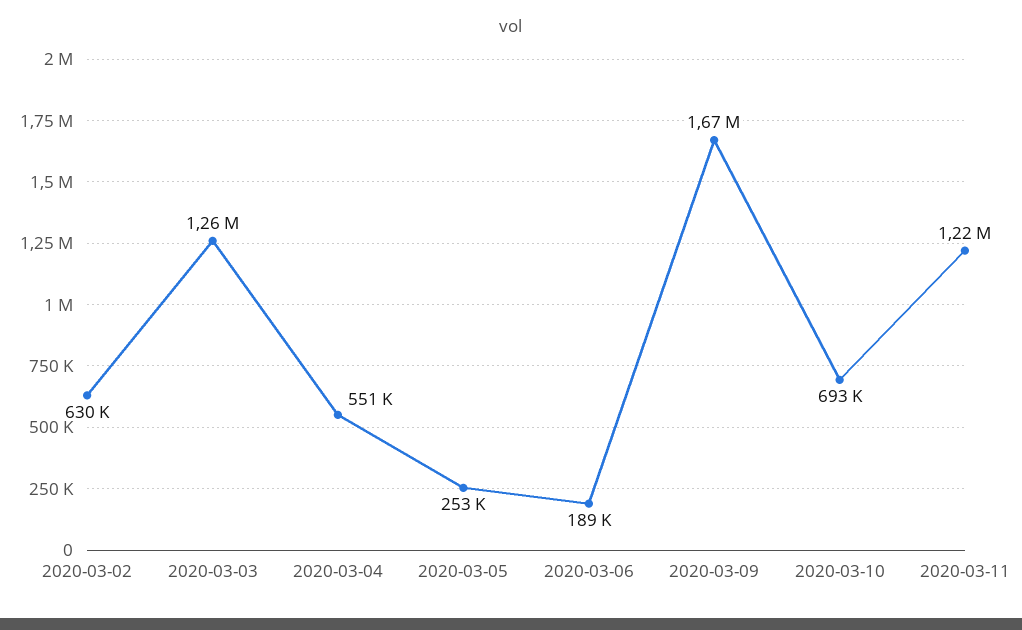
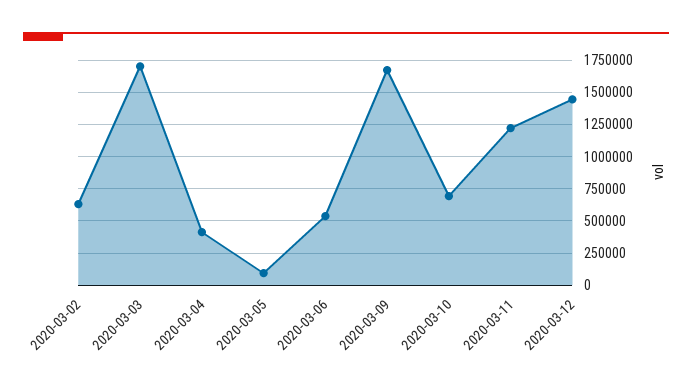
2020-03-03: 1260000 -> 1700000
2020-03-04: 551000 -> 400000
2020-03-05: 253000 -> 100000
2020-03-06: 189000 -> 550000
2020-03-12: none -> 1450000

